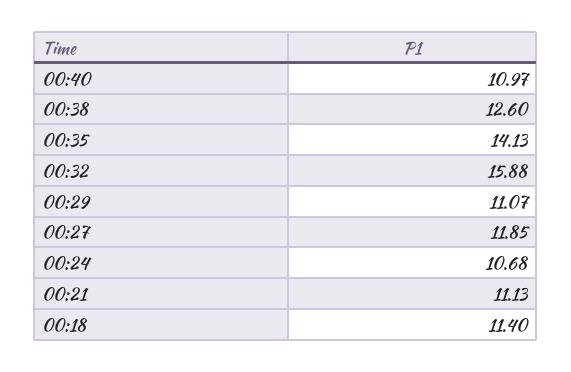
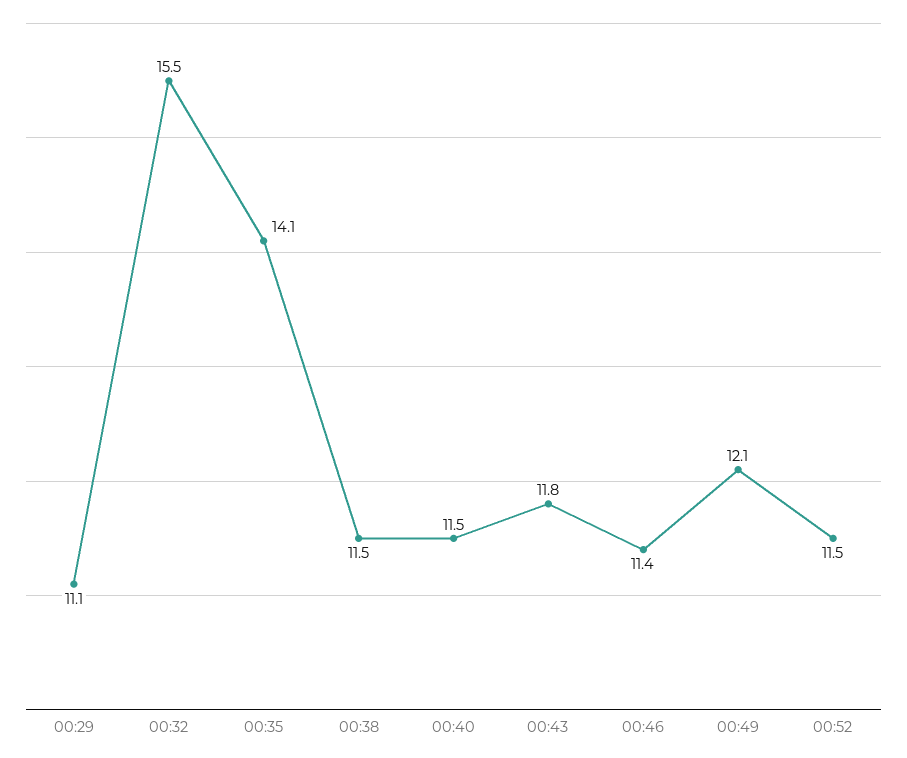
00:40: 10.97 -> 11.5
00:38: 12.6 -> 11.5
00:32: 15.88 -> 15.5
00:27: 11.85 -> none
00:24: 10.68 -> none
00:21: 11.13 -> none
00:18: 11.4 -> none
00:43: none -> 11.8
00:46: none -> 11.4
00:49: none -> 12.1
00:52: none -> 11.5

